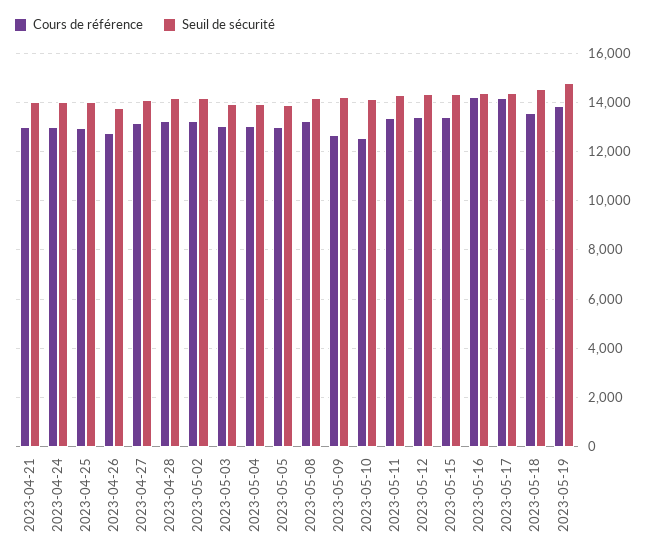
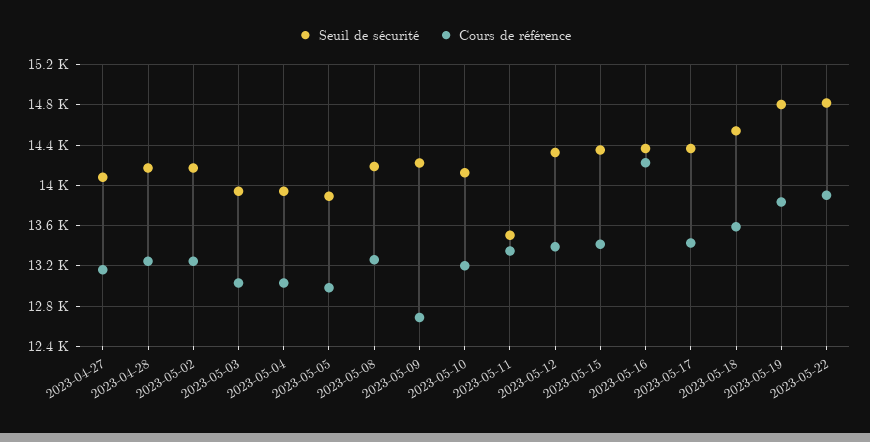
Cours de référence, 2023-04-21: 13000 -> none
Seuil de sécurité, 2023-04-21: 14000 -> none
Cours de référence, 2023-04-24: 13000 -> none
Seuil de sécurité, 2023-04-24: 14000 -> none
Cours de référence, 2023-04-25: 13000 -> none
Seuil de sécurité, 2023-04-25: 14000 -> none
Cours de référence, 2023-04-26: 12750 -> none
Seuil de sécurité, 2023-04-26: 13750 -> none
Cours de référence, 2023-05-10: 12500 -> 13200
Seuil de sécurité, 2023-05-11: 14250 -> 13500
Cours de référence, 2023-05-17: 14250 -> 13400
Seuil de sécurité, 2023-05-22: none -> 14800
Cours de référence, 2023-05-22: none -> 13900

